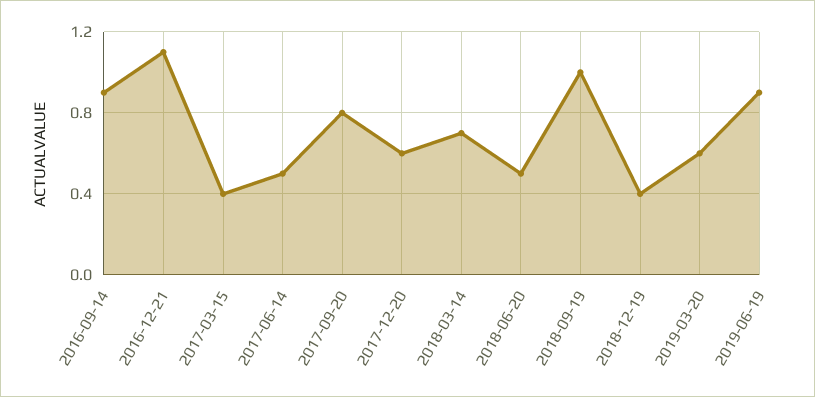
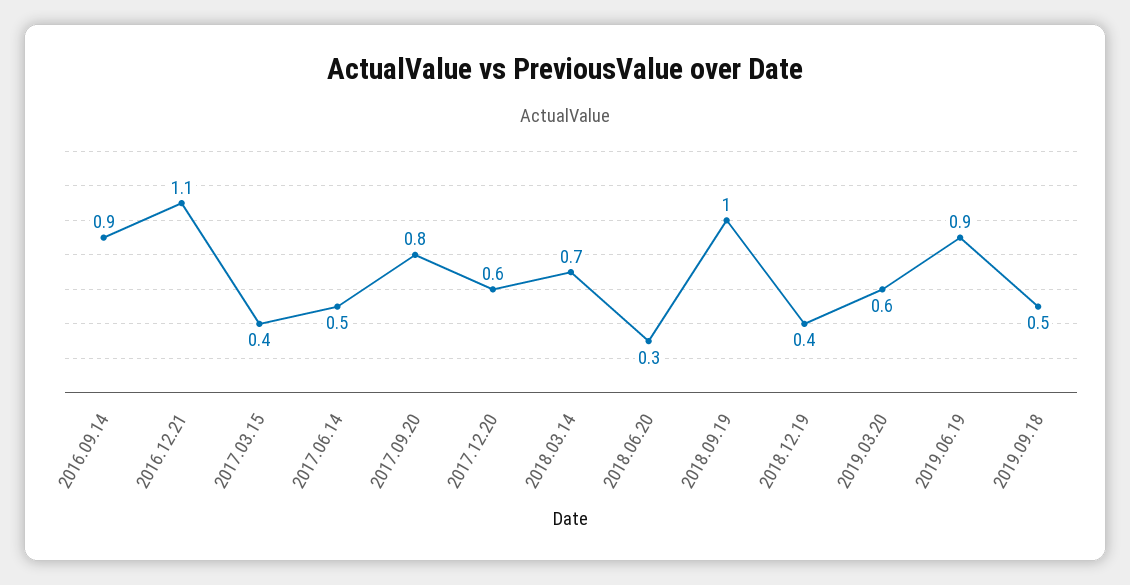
2018-06-20: 0.5 -> 0.3
2019.09.18: none -> 0.5

